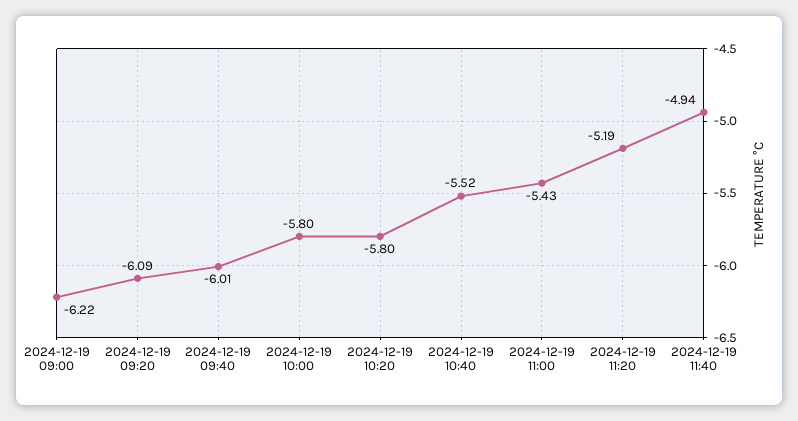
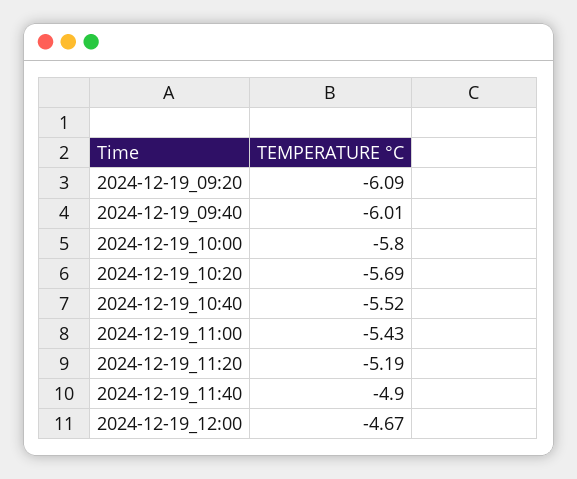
2024-12-19 09:00: -6.22 -> none
2024-12-19 10:20: -5.8 -> -5.69
2024-12-19 11:40: -4.94 -> -4.9
2024-12-19_12:00: none -> -4.67

